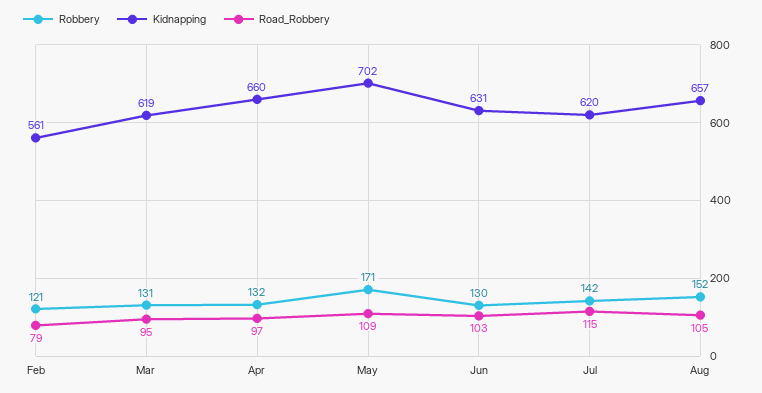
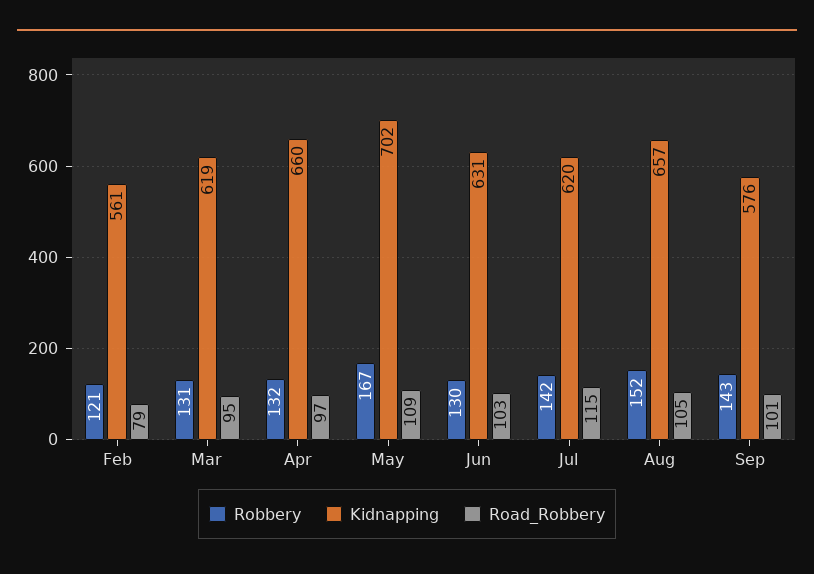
Robbery, May: 171 -> 167
Robbery, Sep: none -> 143
Kidnapping, Sep: none -> 576
Road_Robbery, Sep: none -> 101

